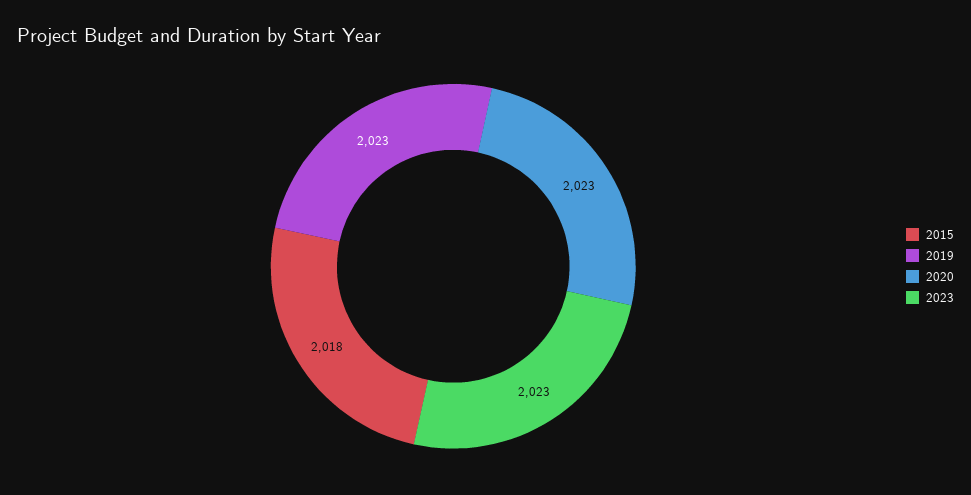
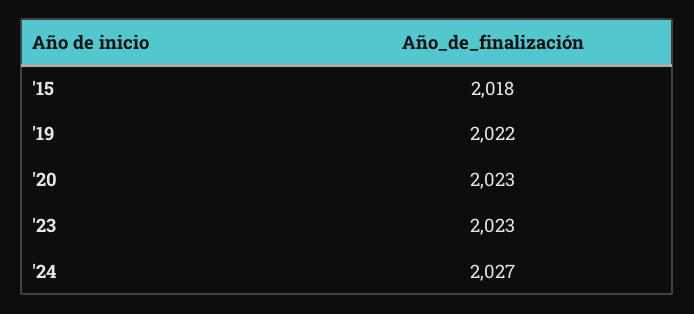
2019: 2023 -> 2022
'24: none -> 2027

